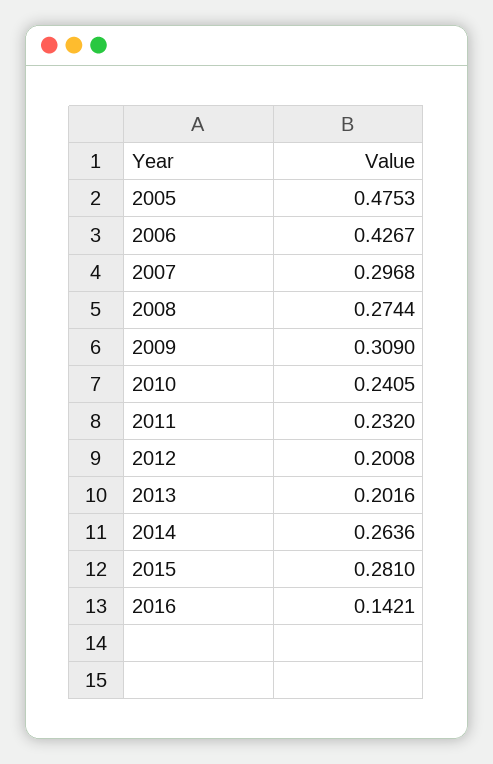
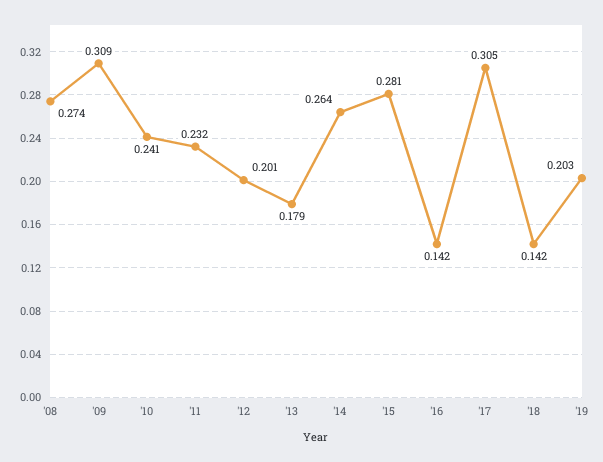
2005: 0.4753 -> none
2006: 0.4267 -> none
2007: 0.2968 -> none
2013: 0.2016 -> 0.179
'17: none -> 0.305
'18: none -> 0.142
'19: none -> 0.203

